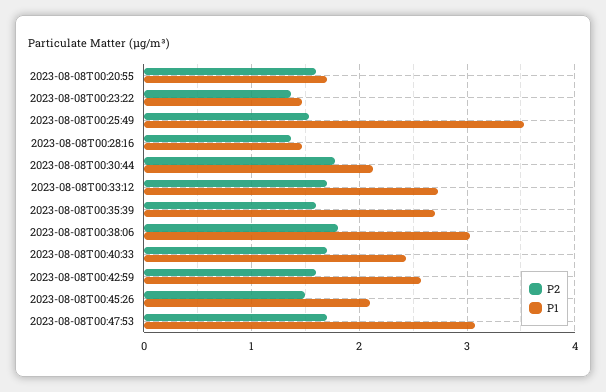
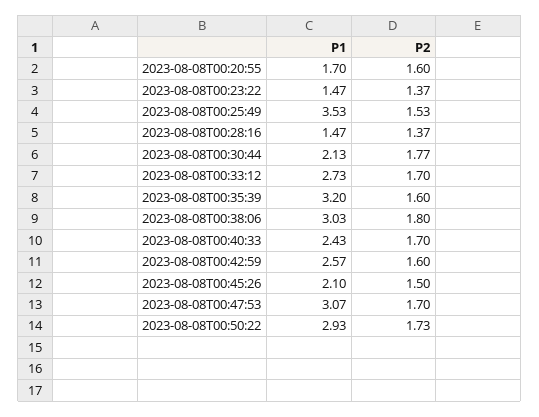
P1, 2023-08-08T00:35:39: 2.7 -> 3.2
P1, 2023-08-08T00:50:22: none -> 2.93
P2, 2023-08-08T00:50:22: none -> 1.73

